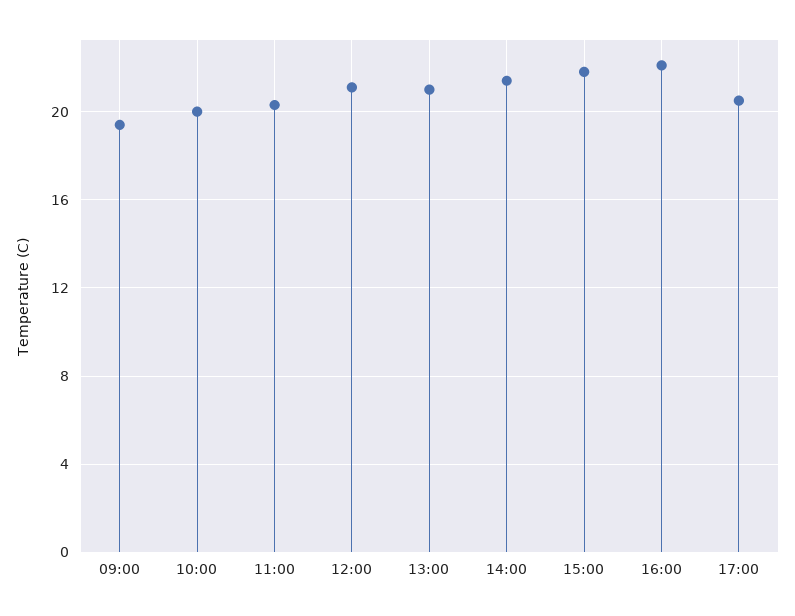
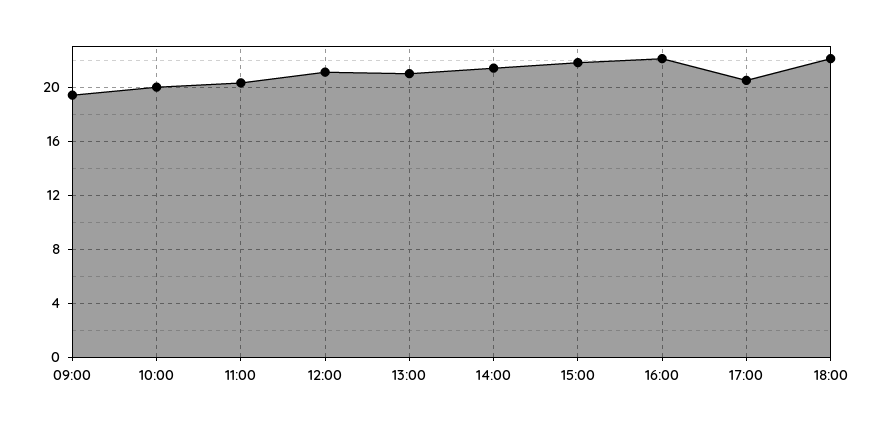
18:00: none -> 22

